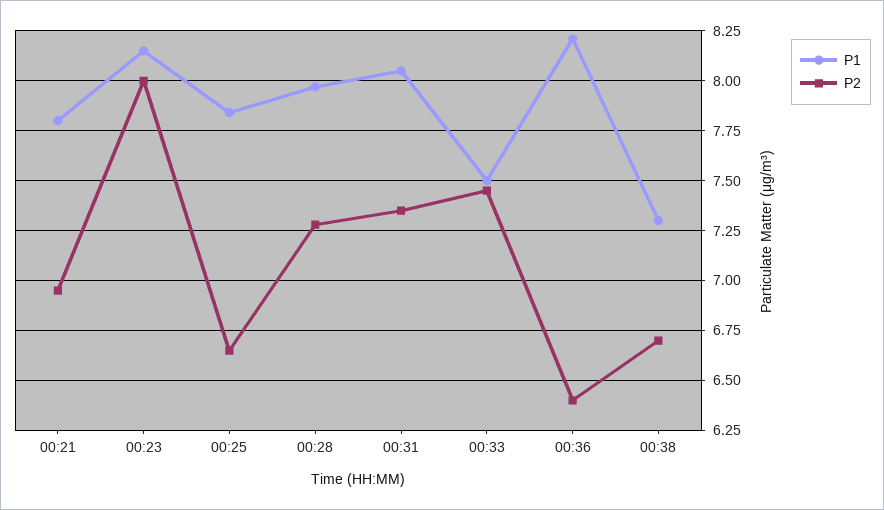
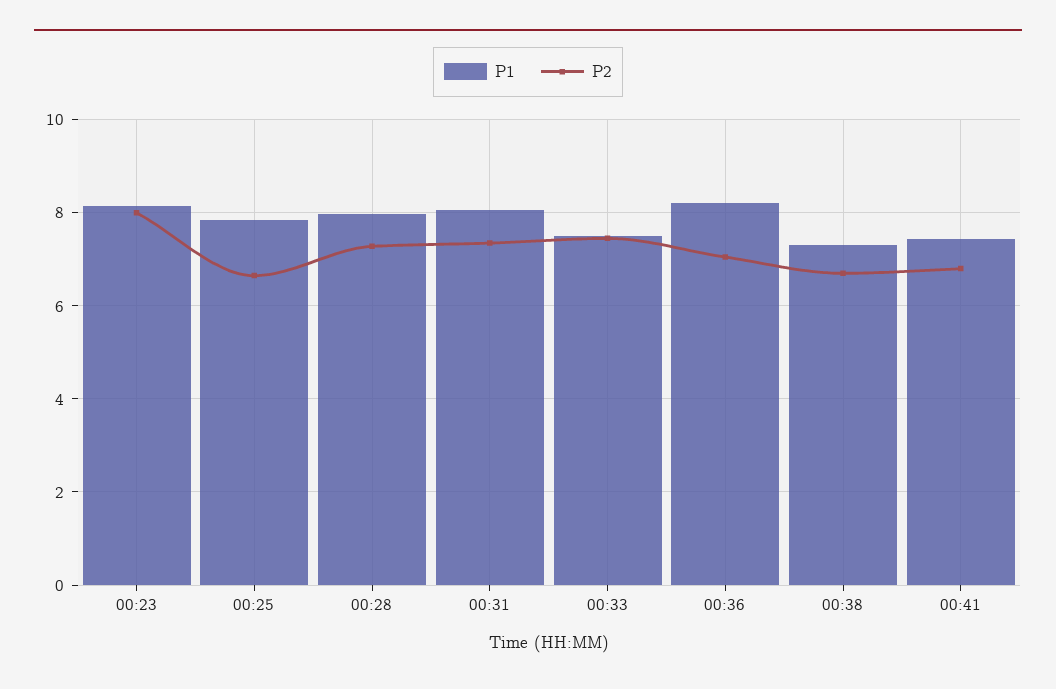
P1, 00:21: 7.8 -> none
P2, 00:21: 6.95 -> none
P2, 00:36: 6.4 -> 7
P1, 00:41: none -> 7.4
P2, 00:41: none -> 6.8

